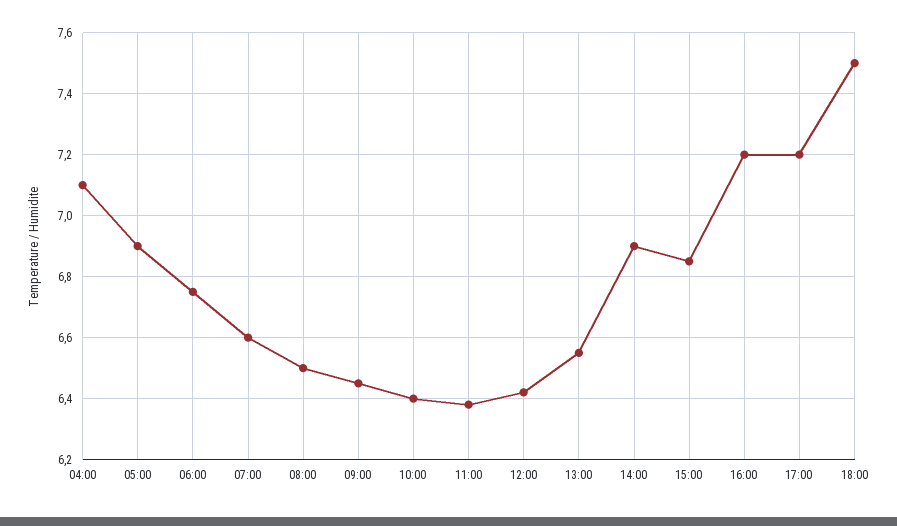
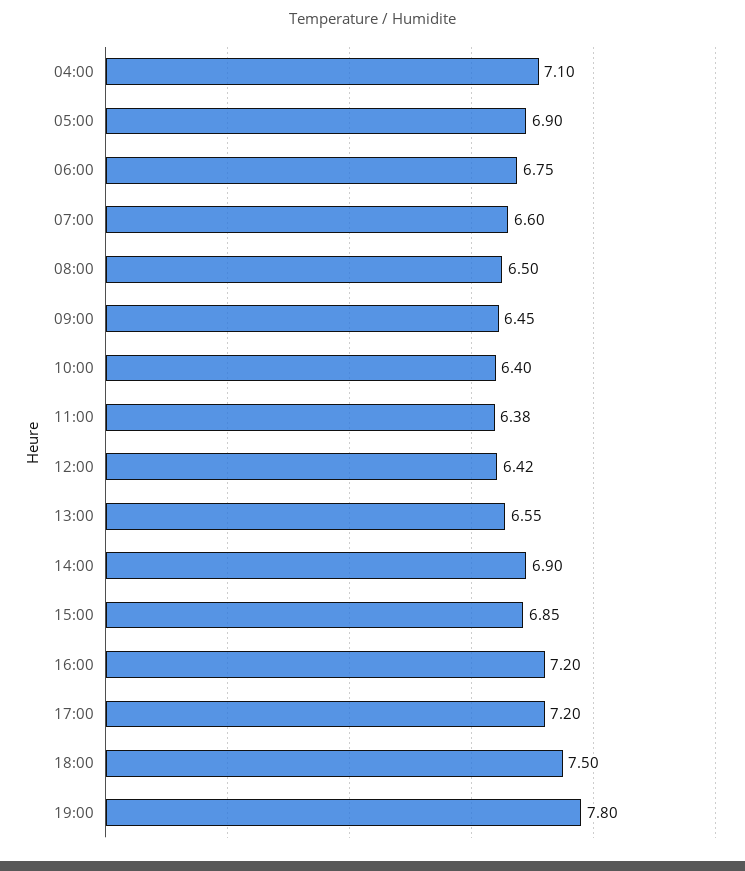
19:00: none -> 7.8

